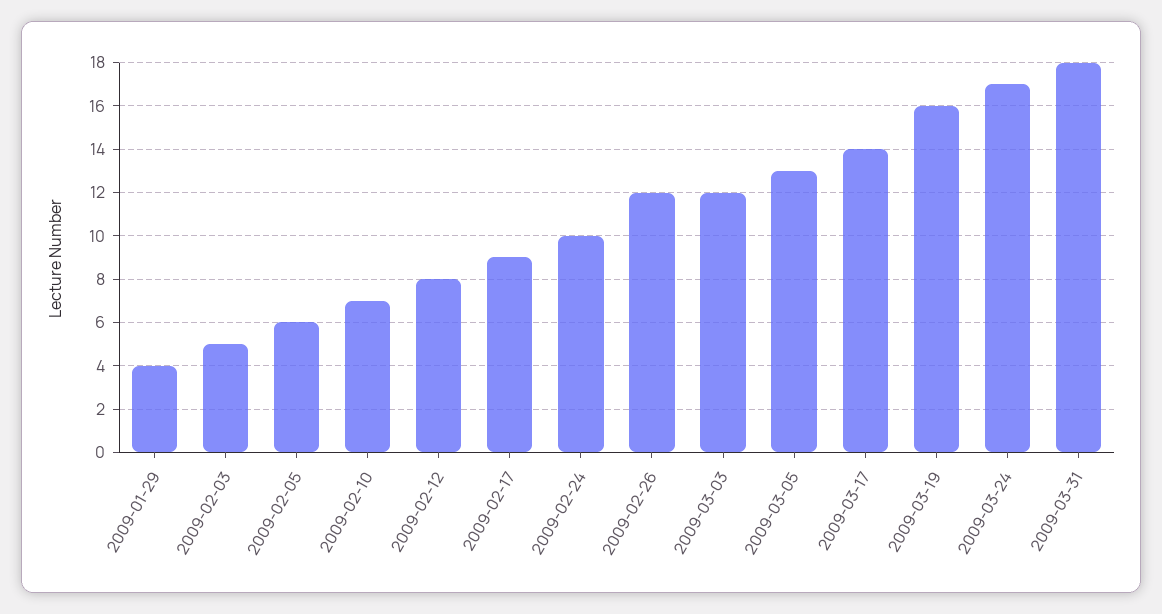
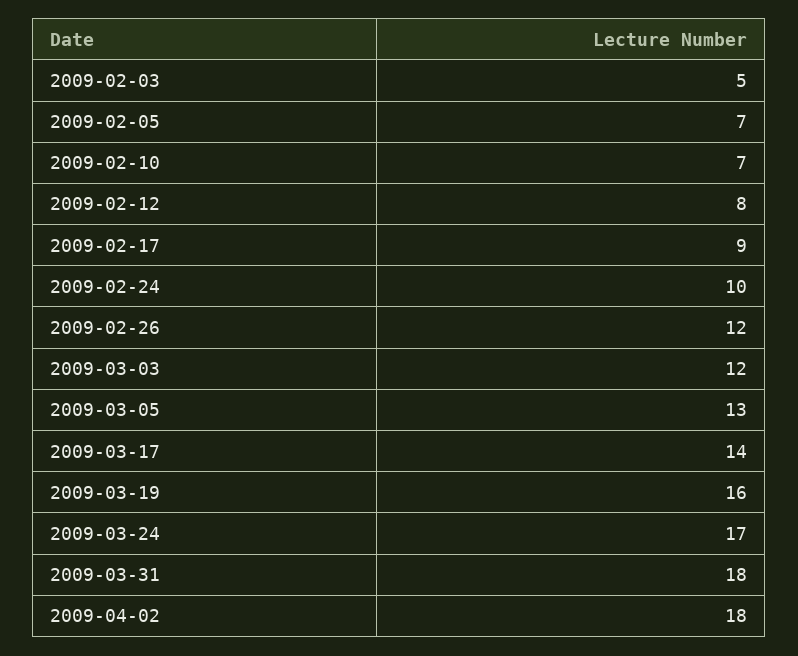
2009-01-29: 4 -> none
2009-02-05: 6 -> 7
2009-04-02: none -> 18

